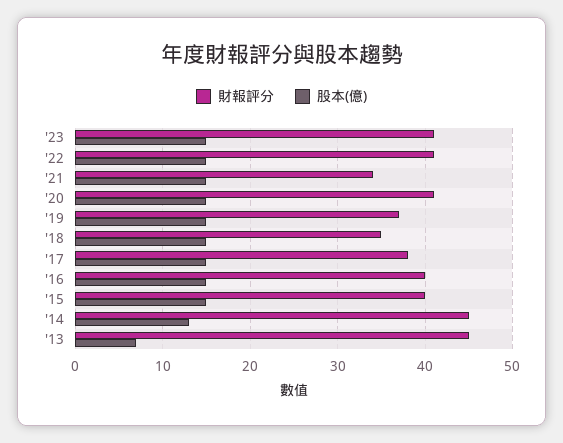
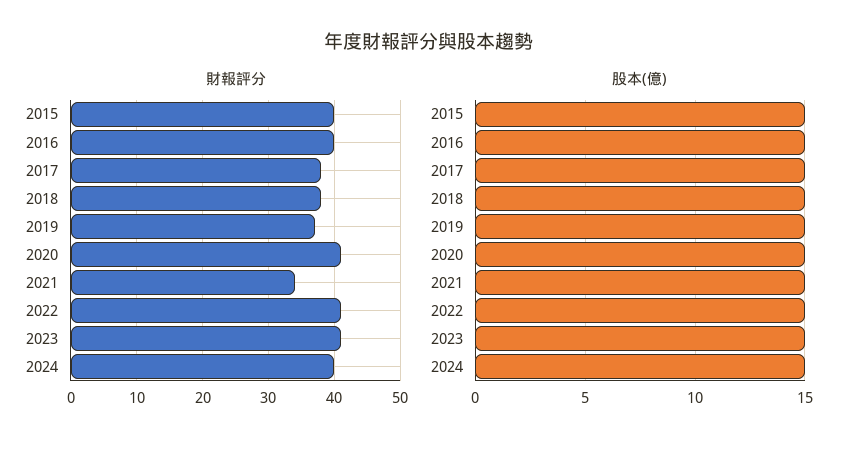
財報評分, '18: 35 -> 38
財報評分, '14: 45 -> none
股本(億), '14: 13 -> none
財報評分, '13: 45 -> none
股本(億), '13: 7 -> none
財報評分, 2024: none -> 40
股本(億), 2024: none -> 15

